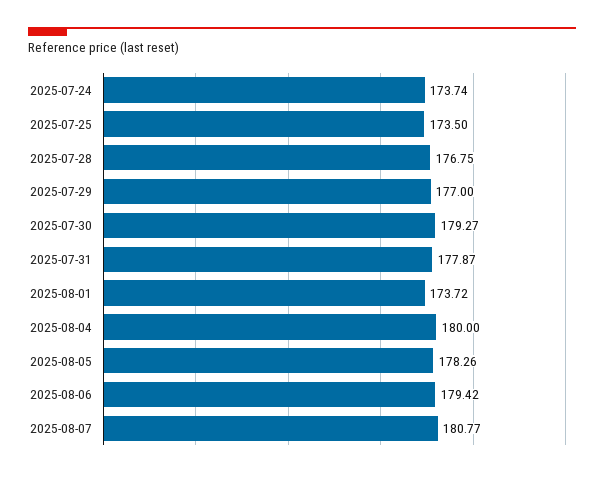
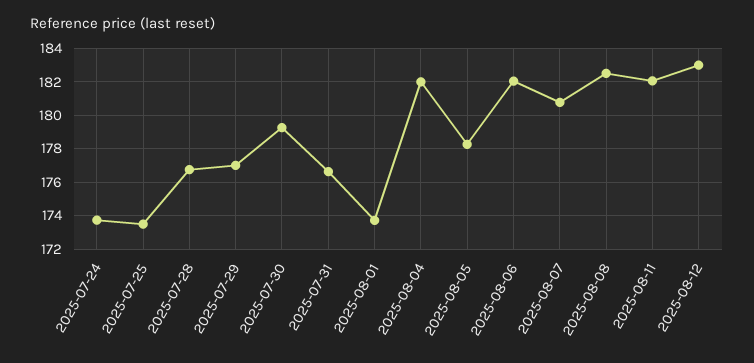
2025-07-31: 177.87 -> 176.5
2025-08-04: 180 -> 182
2025-08-06: 179.42 -> 182
2025-08-08: none -> 182.5
2025-08-11: none -> 182
2025-08-12: none -> 183

